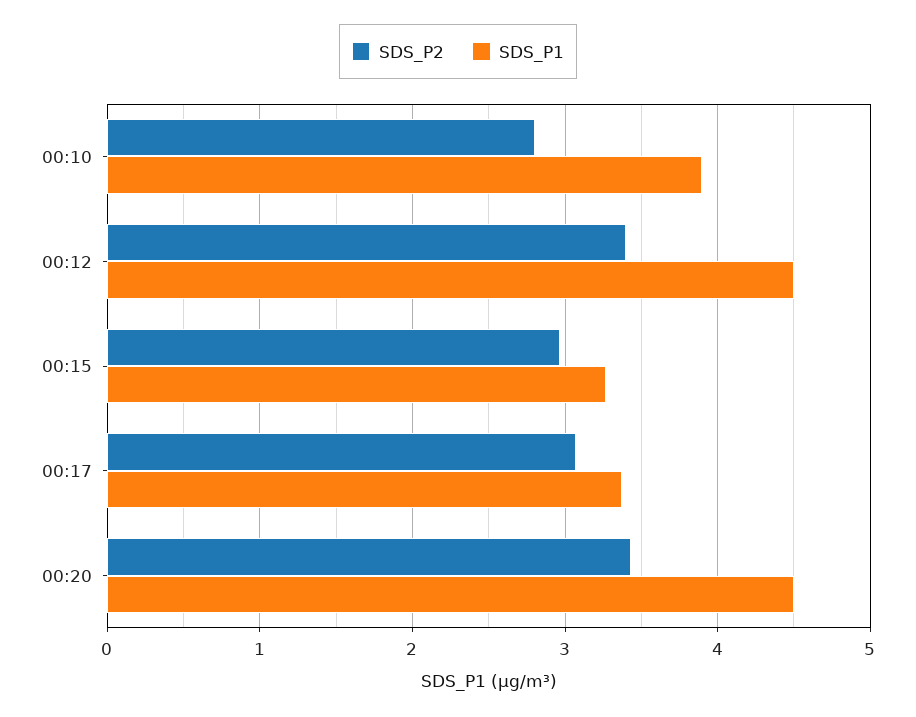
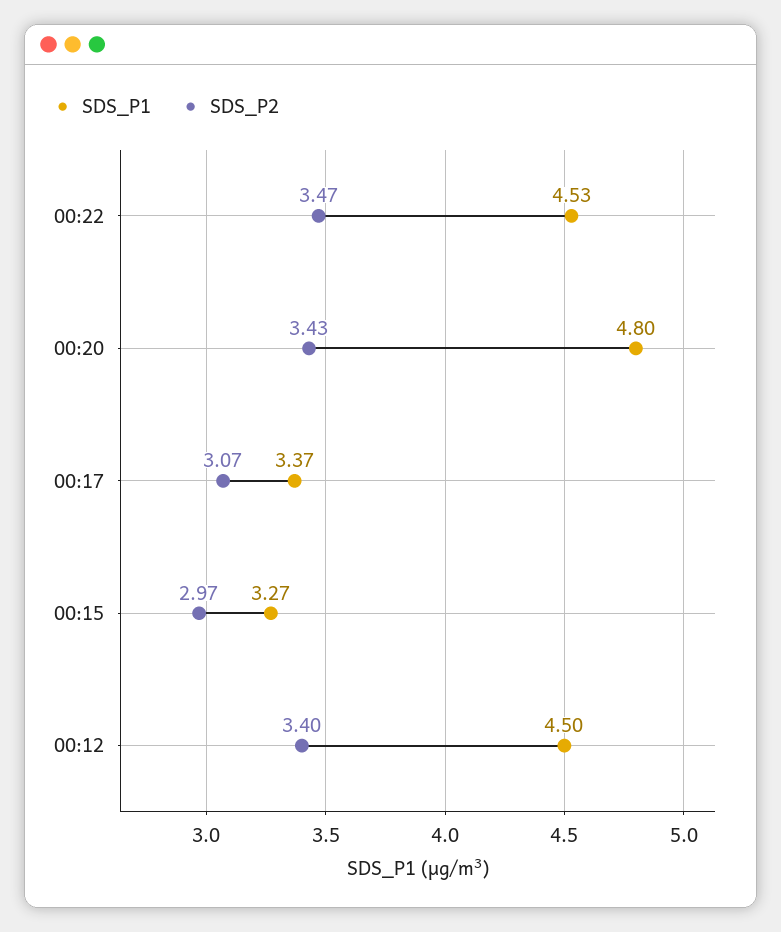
SDS_P2, 00:10: 2.8 -> none
SDS_P1, 00:10: 3.9 -> none
SDS_P1, 00:20: 4.5 -> 4.8
SDS_P1, 00:22: none -> 4.53
SDS_P2, 00:22: none -> 3.47

